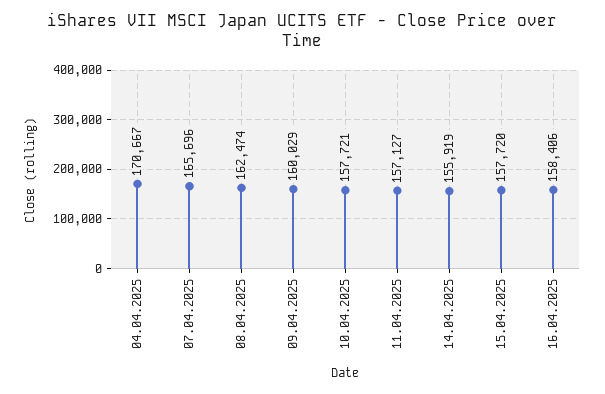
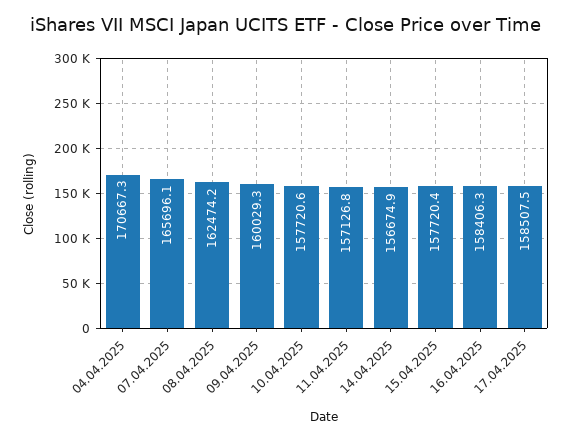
14.04.2025: 155919 -> 156674.9
17.04.2025: none -> 158507.5

